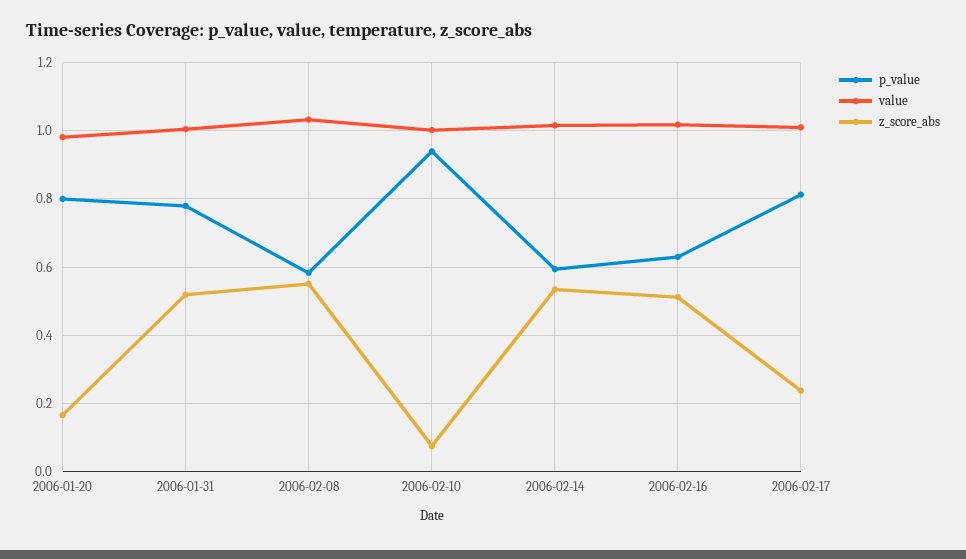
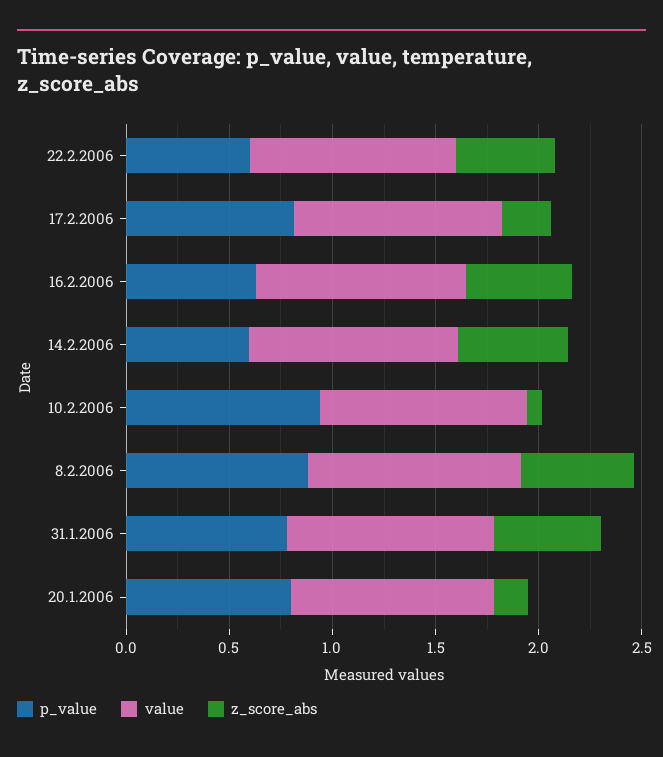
p_value, 2006-02-08: 0.58 -> 0.9
p_value, 22.2.2006: none -> 0.6
value, 22.2.2006: none -> 1
z_score_abs, 22.2.2006: none -> 0.5

